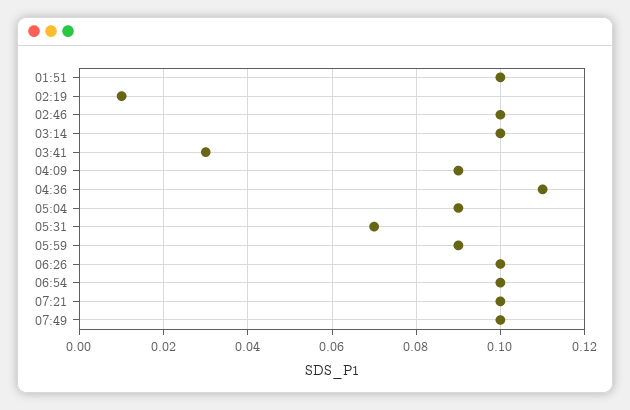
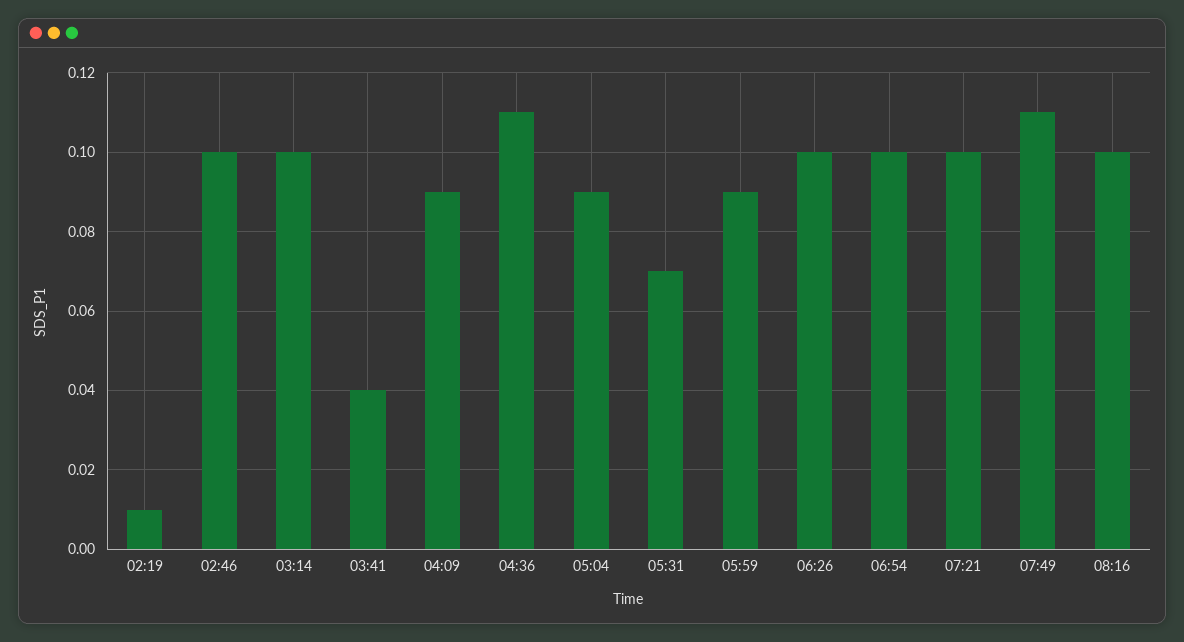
01:51: 0.1 -> none
03:41: 0.03 -> 0.04
07:49: 0.1 -> 0.11
08:16: none -> 0.1

